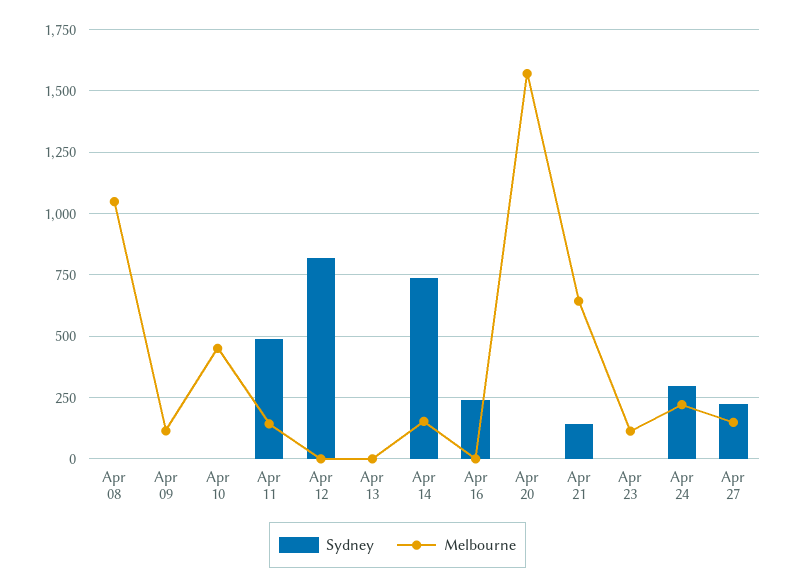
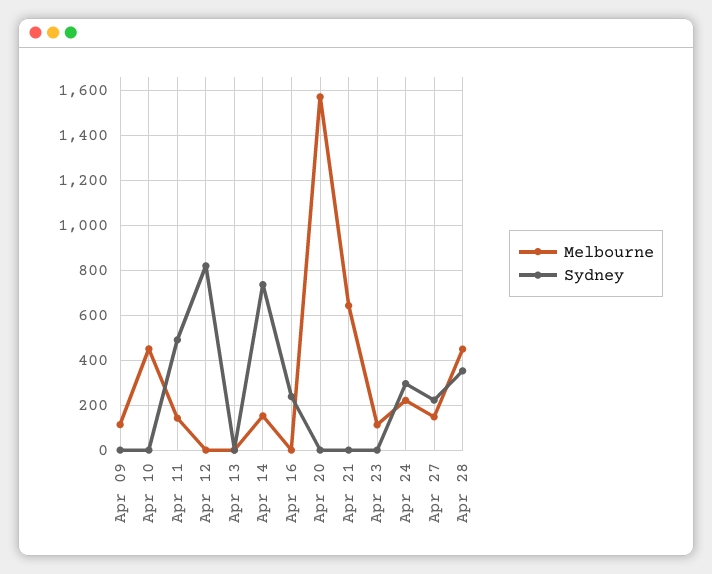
Sydney, Apr 08: 0 -> none
Melbourne, Apr 08: 1050 -> none
Sydney, Apr 21: 150 -> 0
Melbourne, Apr 28: none -> 450
Sydney, Apr 28: none -> 350

